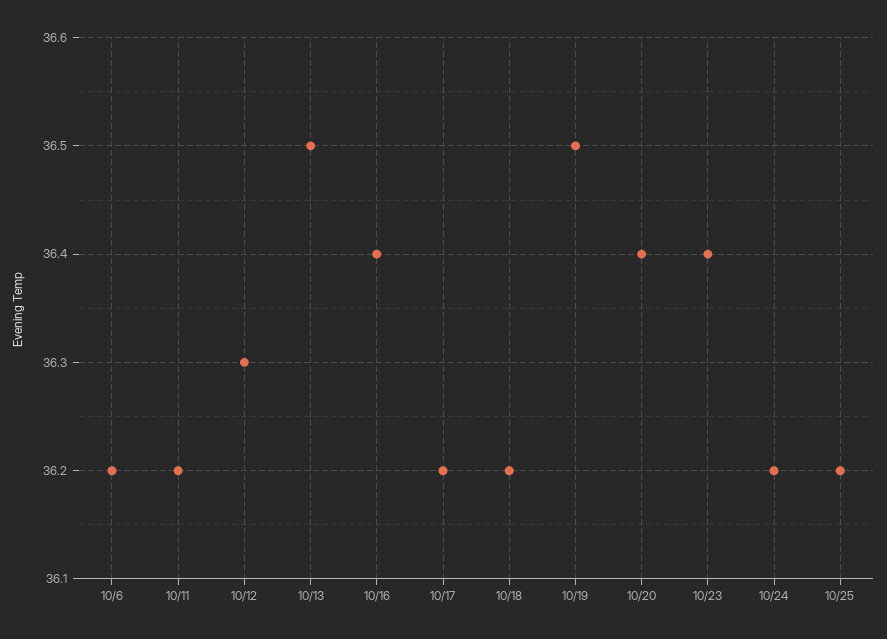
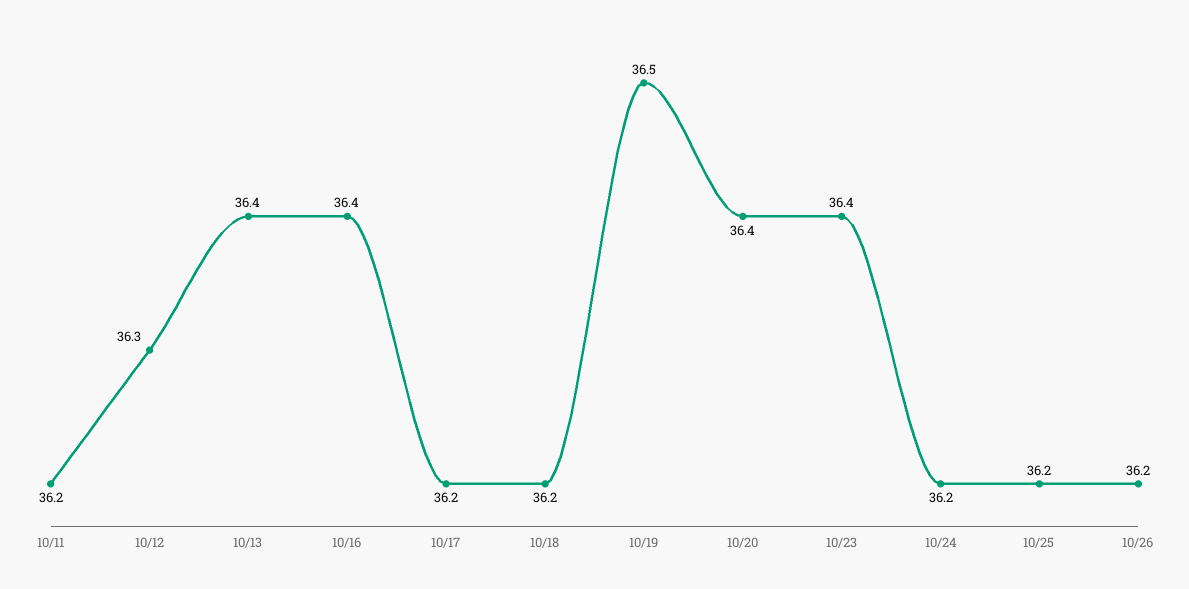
10/6: 36.2 -> none
10/13: 36.5 -> 36.4
10/26: none -> 36.2

